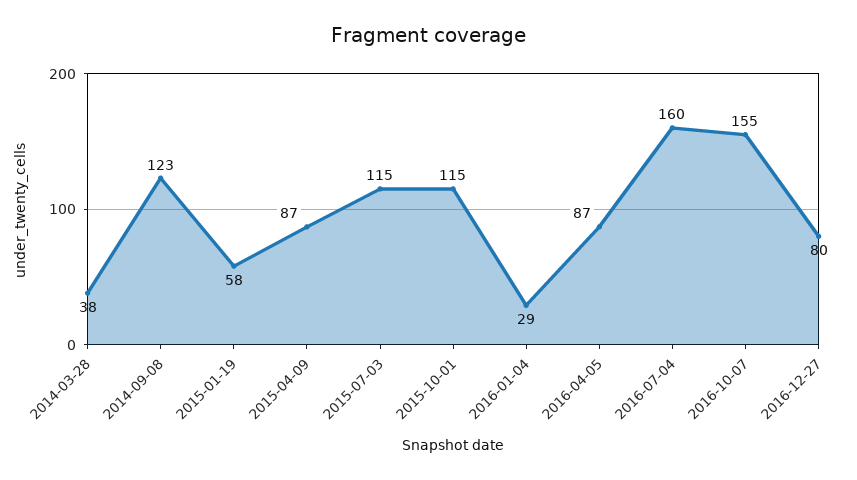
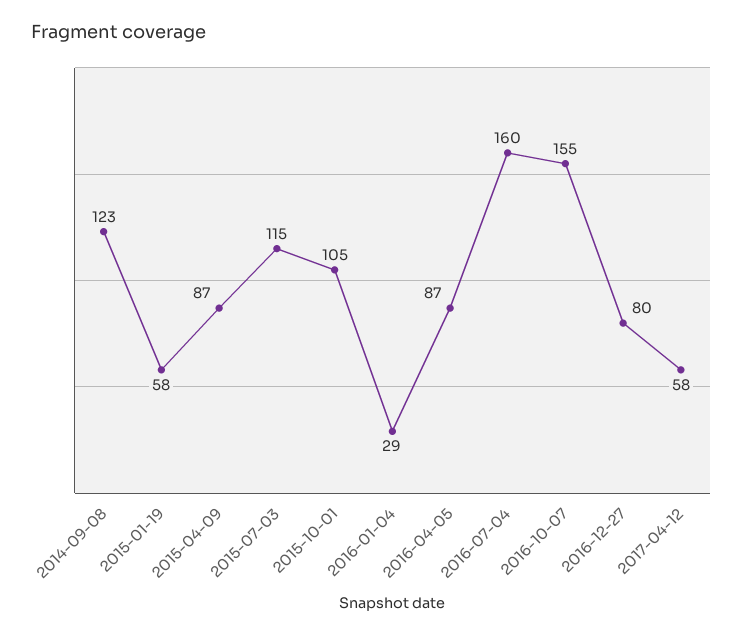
2014-03-28: 38 -> none
2015-10-01: 115 -> 105
2017-04-12: none -> 58

